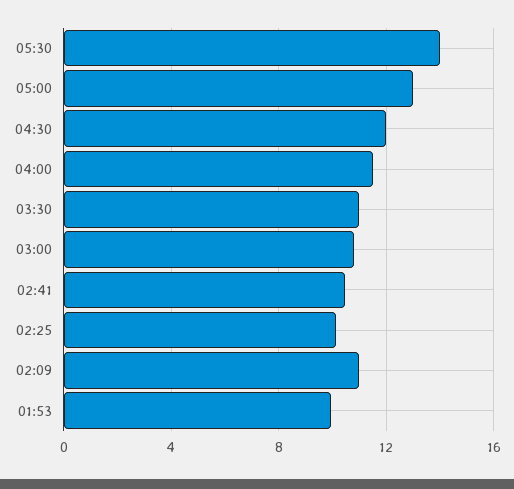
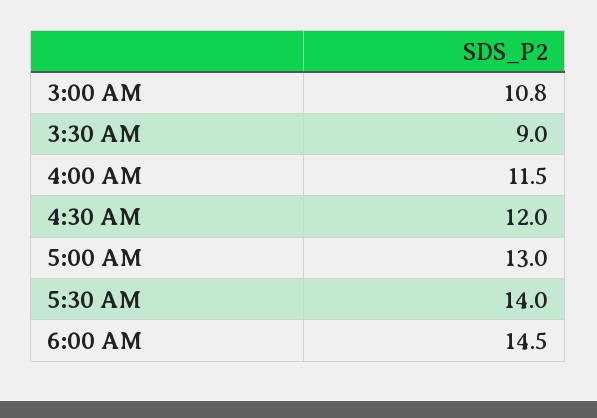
03:30: 11 -> 9
02:41: 10.5 -> none
02:25: 10 -> none
02:09: 11 -> none
01:53: 10 -> none
6:00 AM: none -> 14.5

